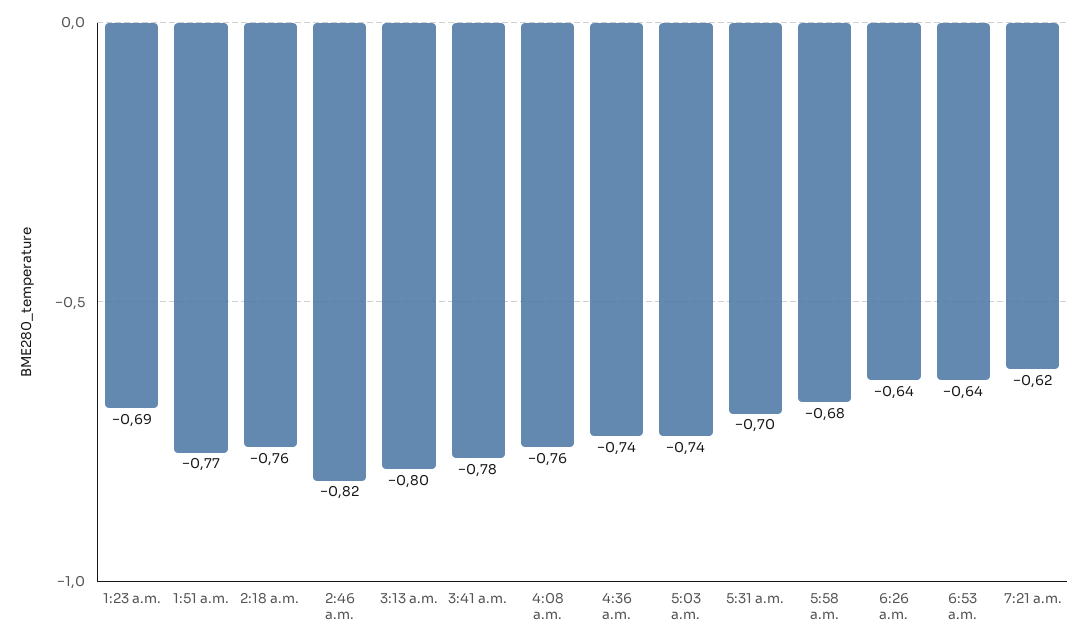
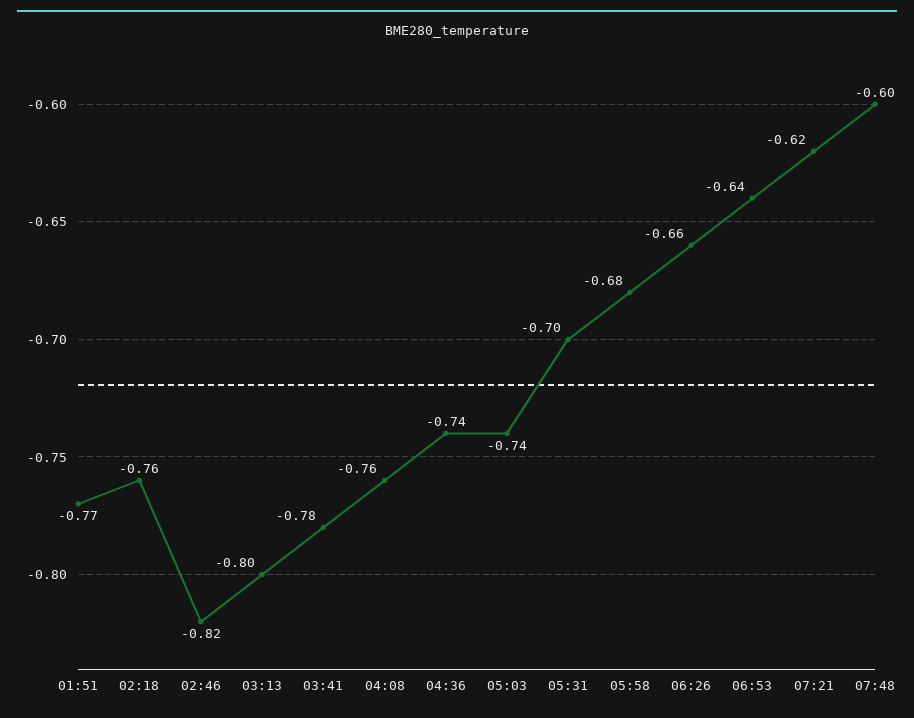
1:23 a.m.: -0.69 -> none
6:26 a.m.: -0.64 -> -0.66
07:48: none -> -0.6

